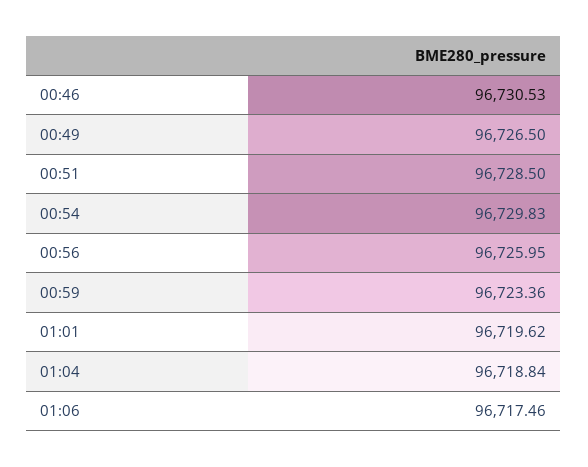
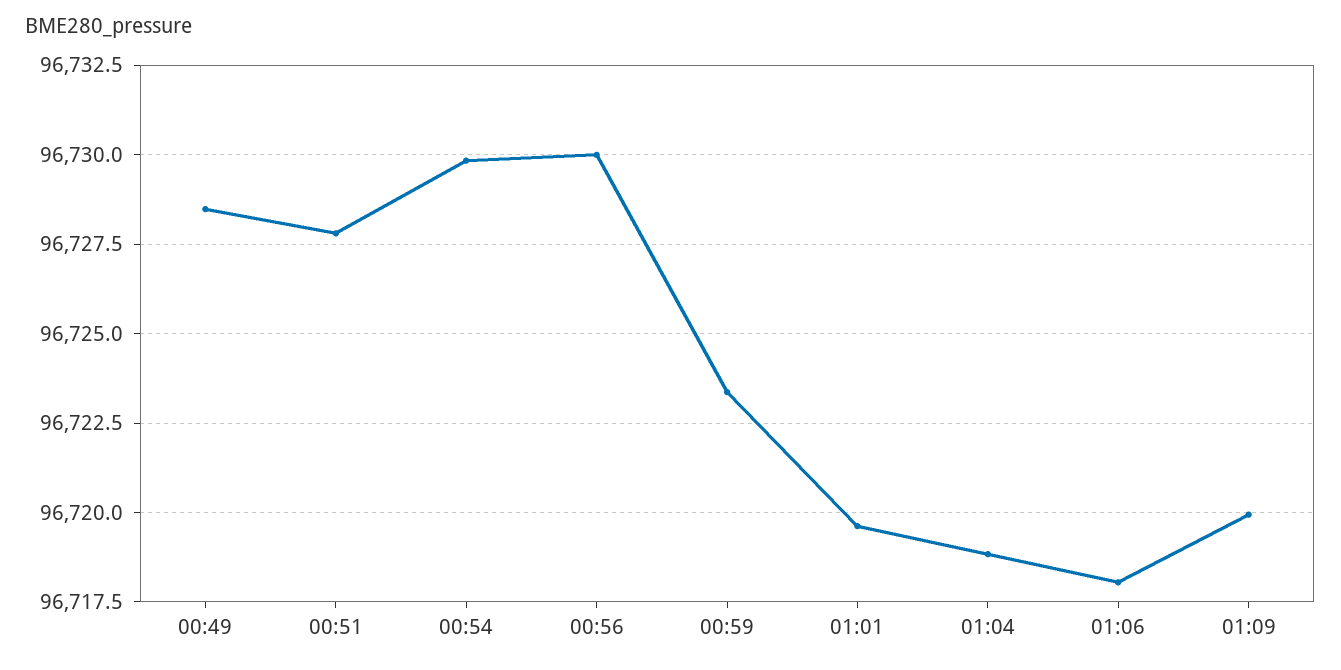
00:46: 96730.53 -> none
00:49: 96726.5 -> 96728.5
00:51: 96728.5 -> 96727.75
00:56: 96725.95 -> 96730
01:06: 96717.46 -> 96718
01:09: none -> 96720

